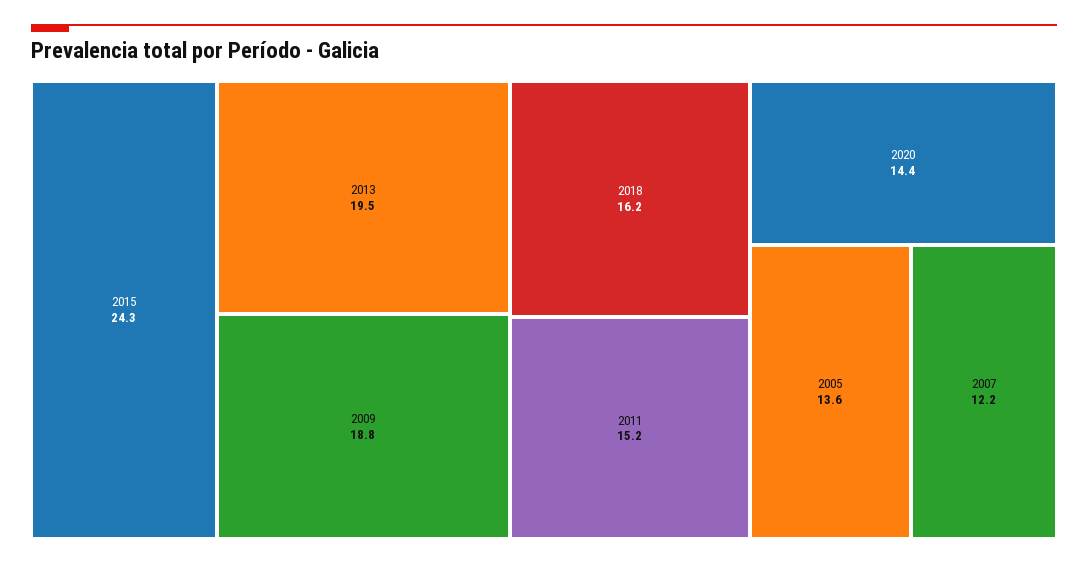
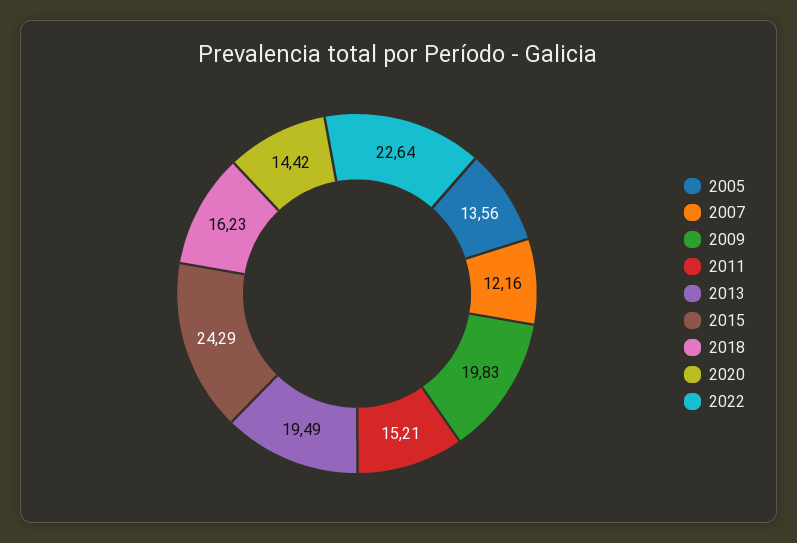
2009: 18.8 -> 19.83
2022: none -> 22.64

